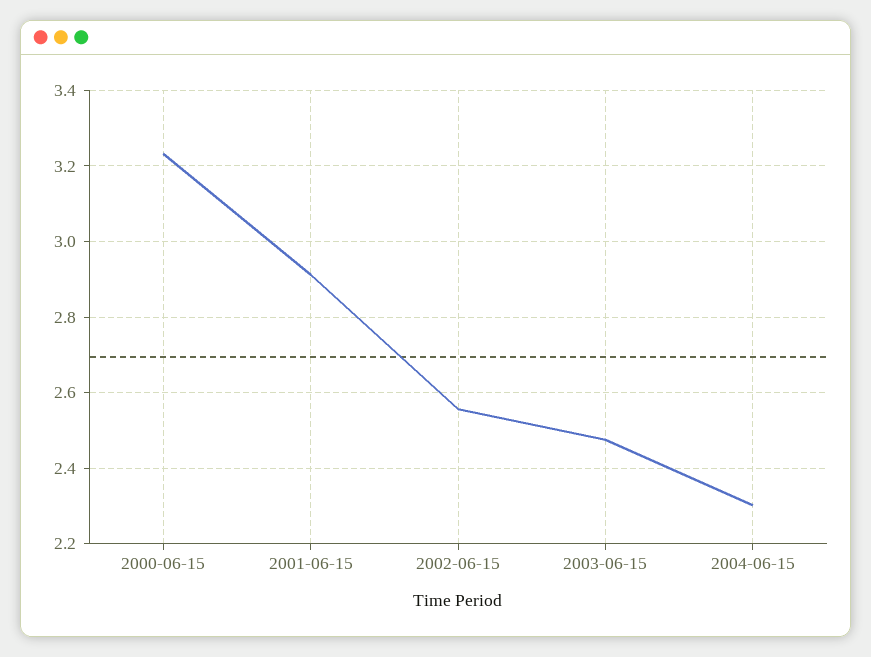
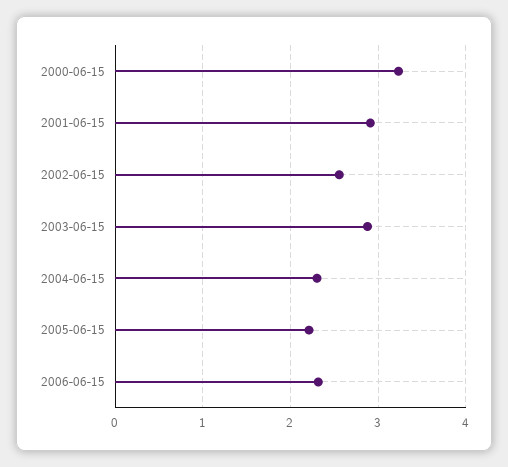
2003-06-15: 2.48 -> 2.9
2005-06-15: none -> 2.2
2006-06-15: none -> 2.3

